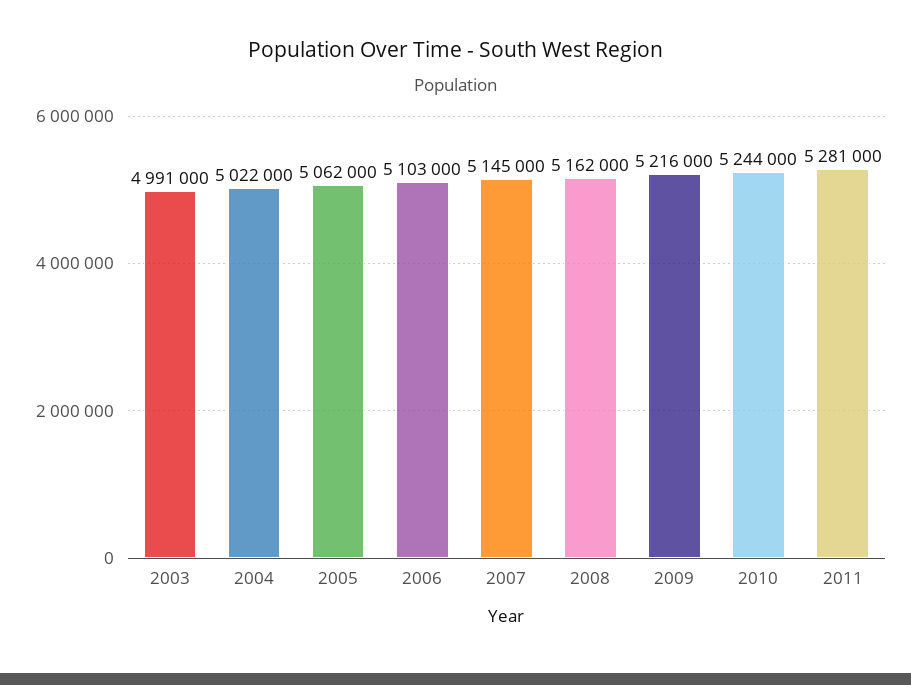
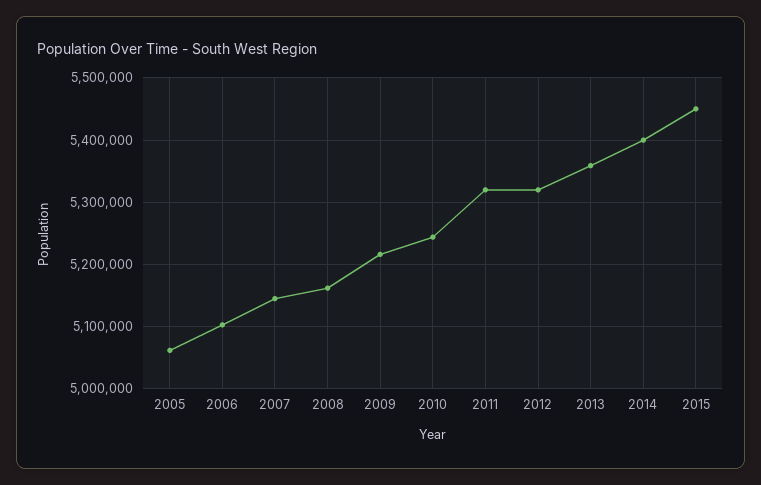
2003: 4991000 -> none
2004: 5022000 -> none
2011: 5281000 -> 5320000
2012: none -> 5320000
2013: none -> 5360000
2014: none -> 5400000
2015: none -> 5450000

